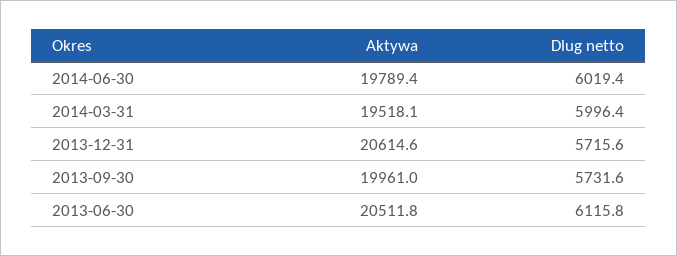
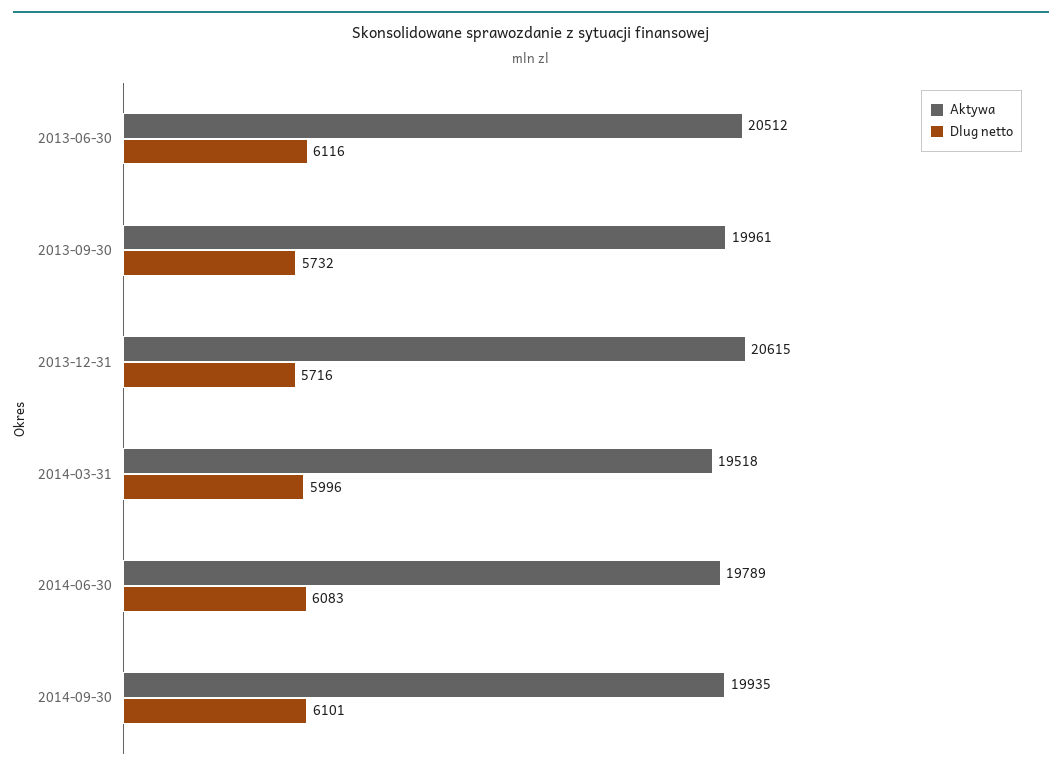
Dlug netto, 2014-06-30: 6019.4 -> 6083
Aktywa, 2014-09-30: none -> 19935
Dlug netto, 2014-09-30: none -> 6101

